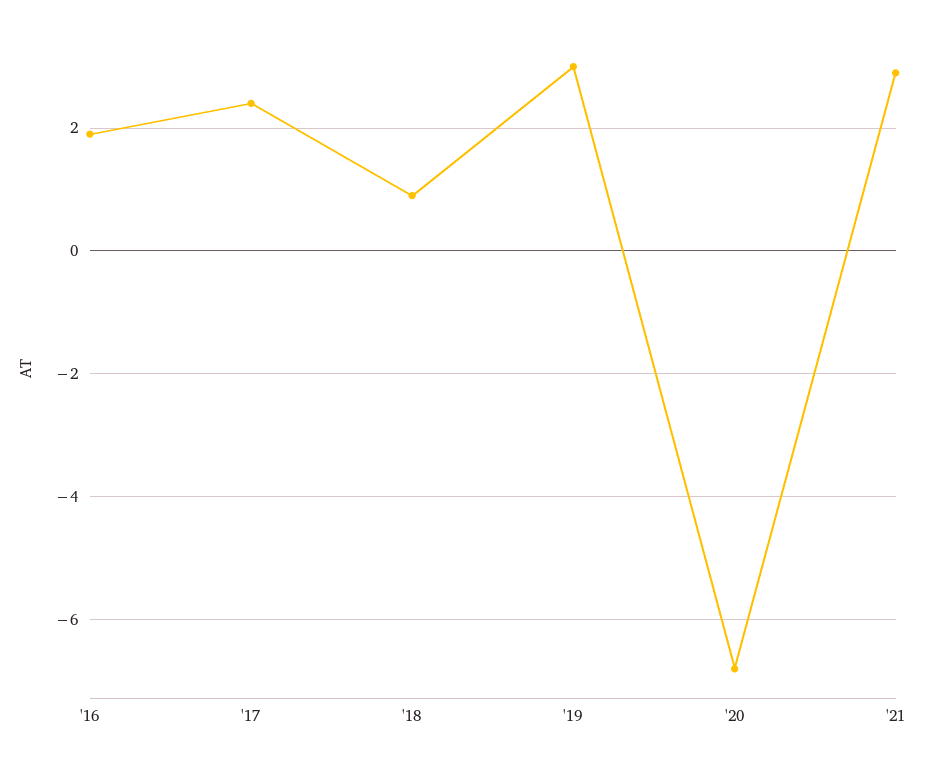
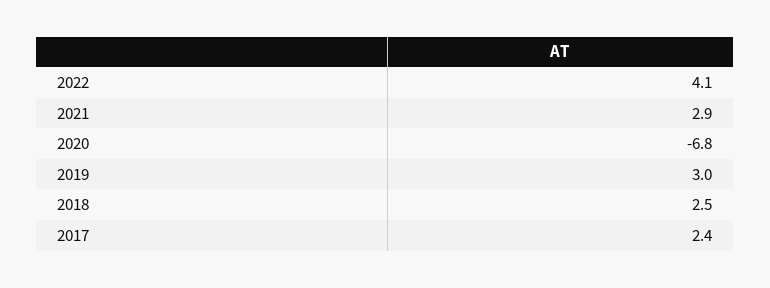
'16: 2 -> none
'18: 1 -> 2.5
2022: none -> 4.1

